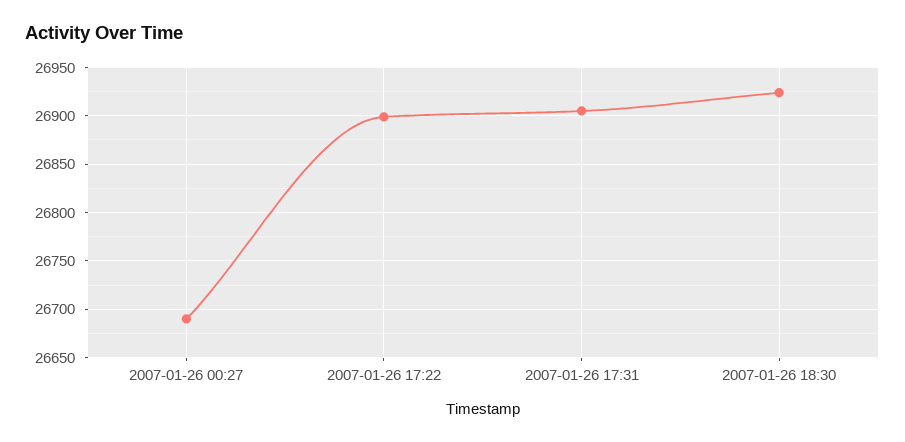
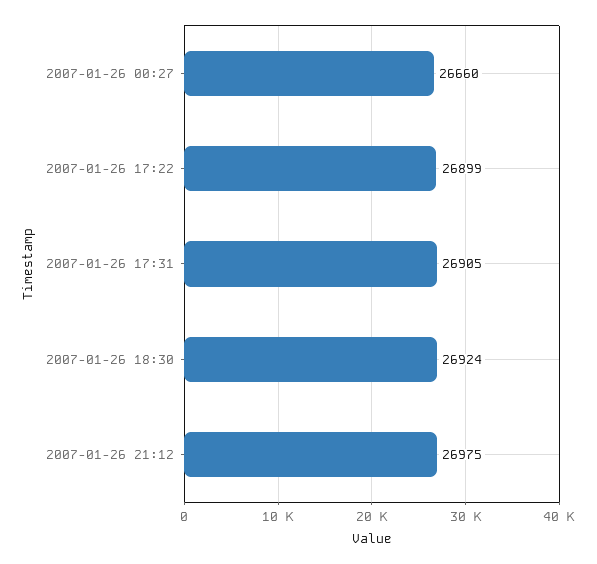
2007-01-26 00:27: 26690 -> 26660
2007-01-26 21:12: none -> 26975

